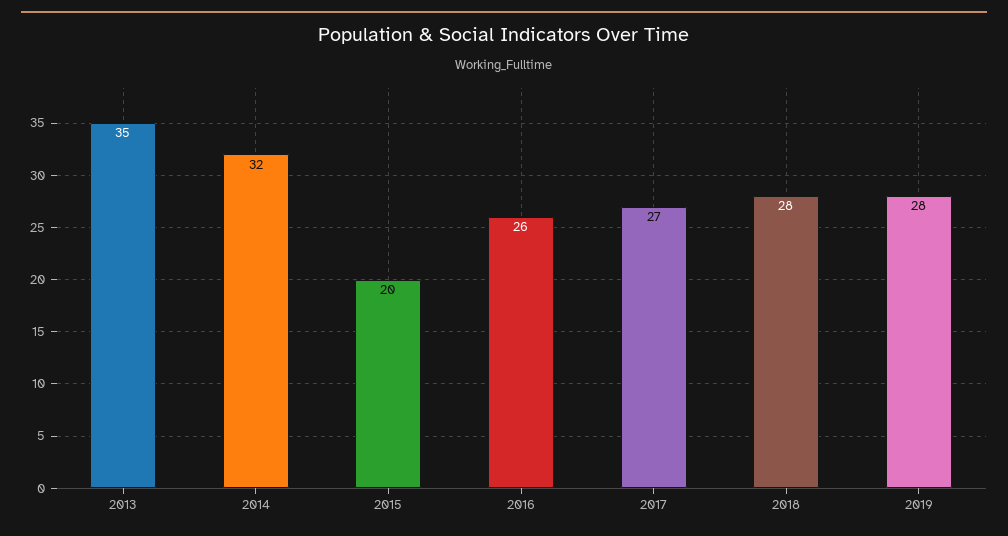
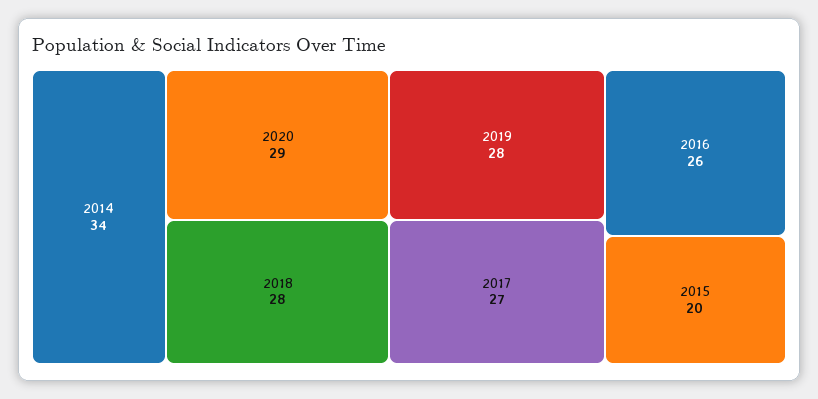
2013: 35 -> none
2014: 32 -> 34
2020: none -> 29

